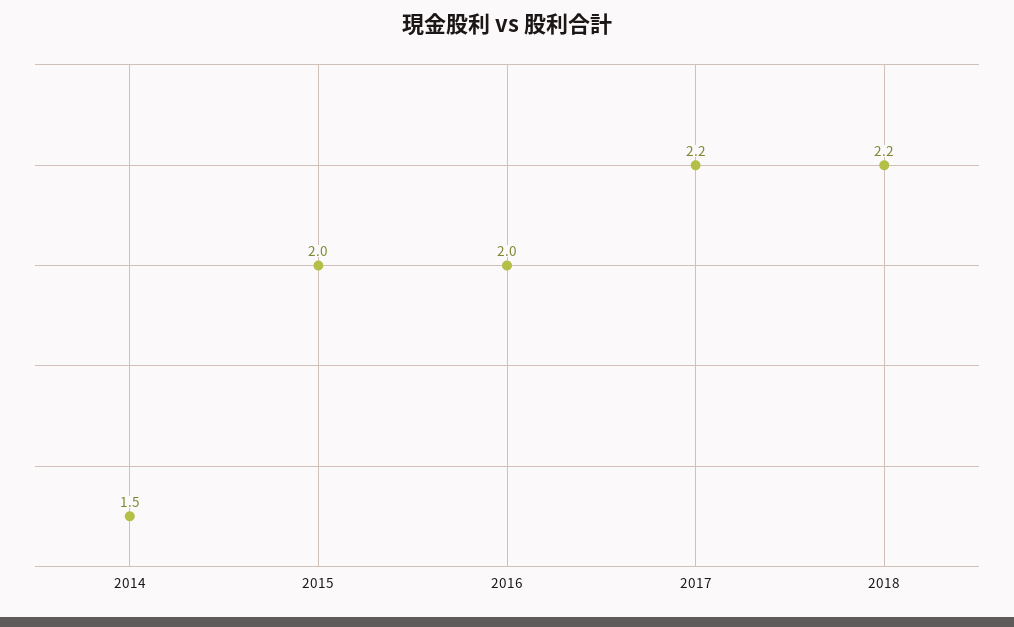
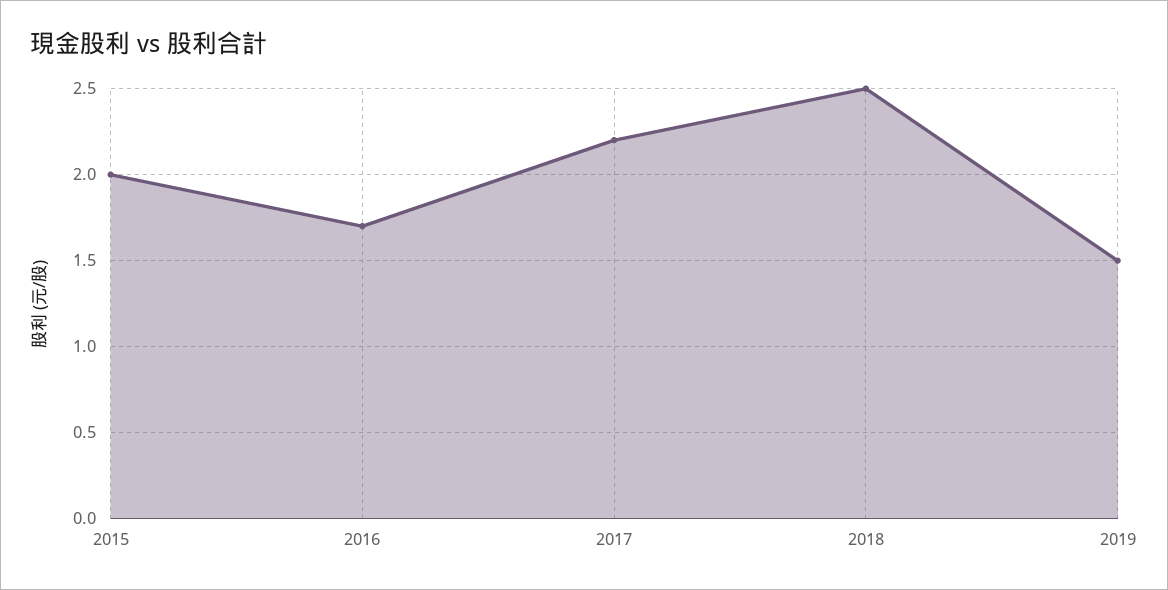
2014: 1.5 -> none
2016: 2 -> 1.7
2018: 2.2 -> 2.5
2019: none -> 1.5

